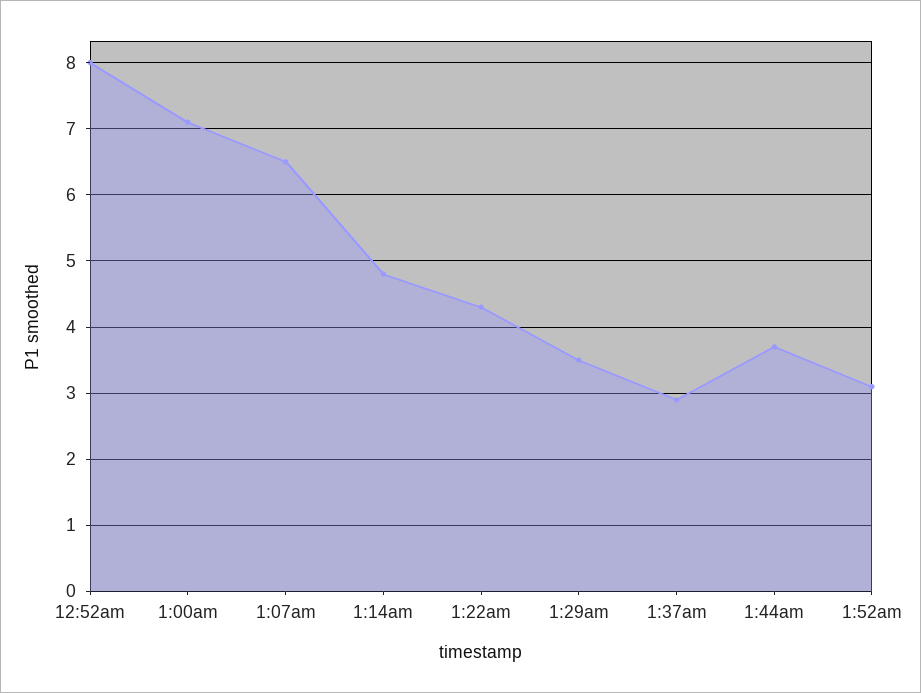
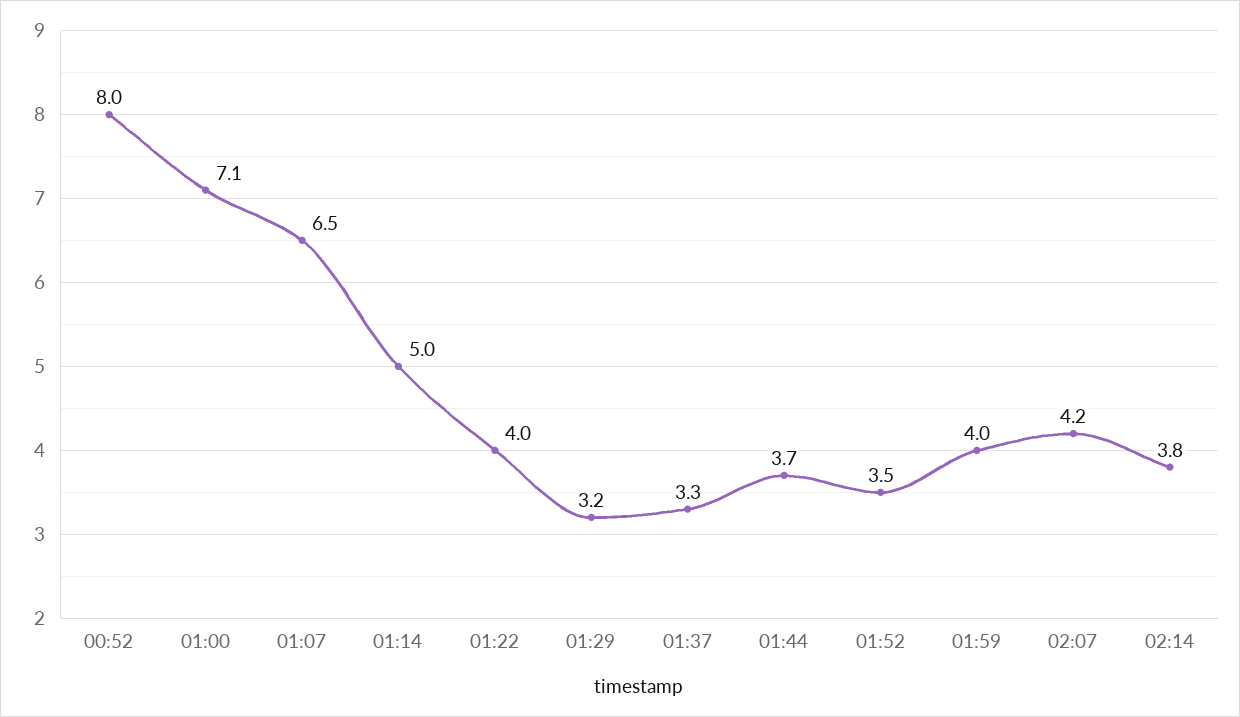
1:14am: 4.8 -> 5
1:22am: 4.3 -> 4
1:29am: 3.5 -> 3.2
1:37am: 2.9 -> 3.3
1:52am: 3.1 -> 3.5
01:59: none -> 4
02:07: none -> 4.2
02:14: none -> 3.8

